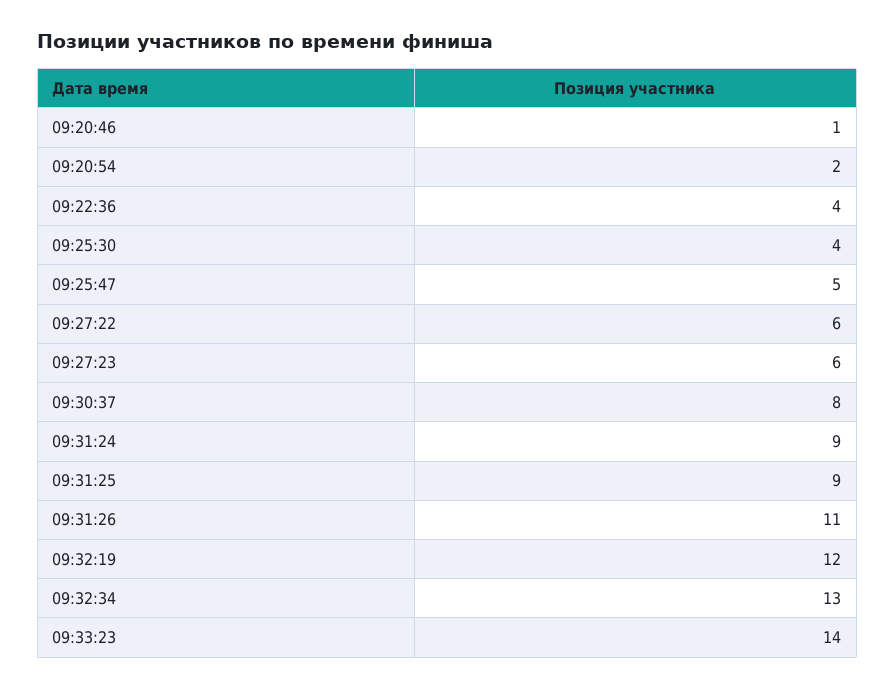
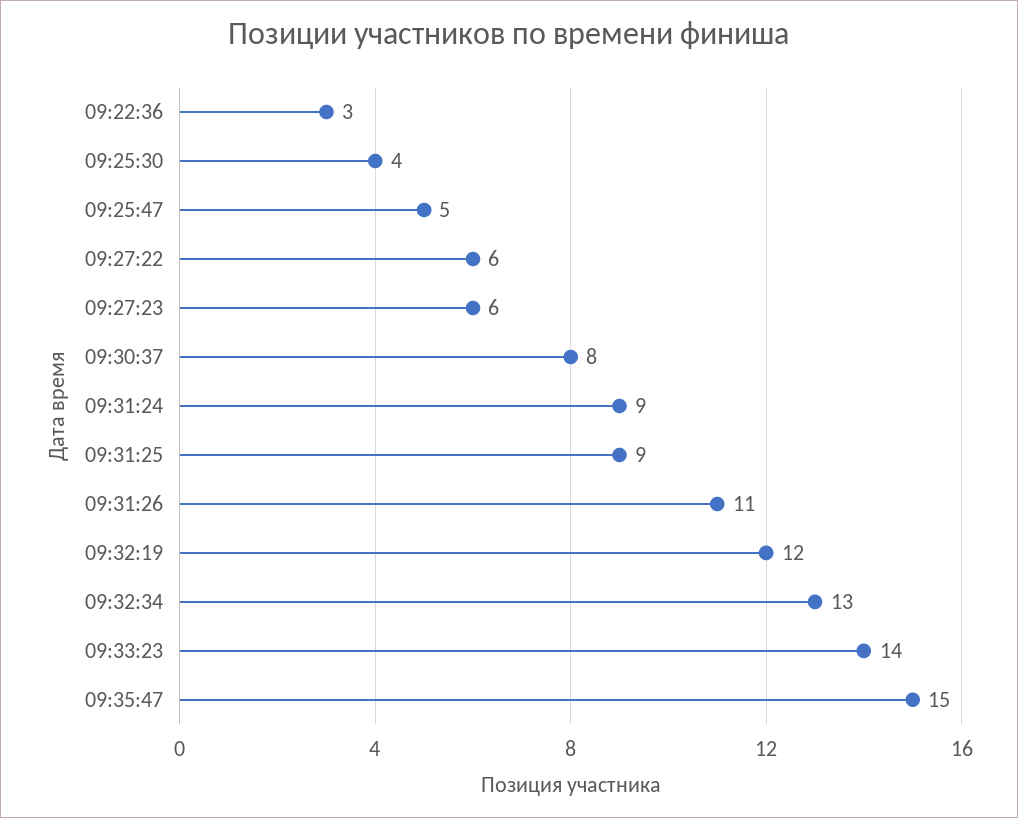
09:20:46: 1 -> none
09:20:54: 2 -> none
09:22:36: 4 -> 3
09:35:47: none -> 15

